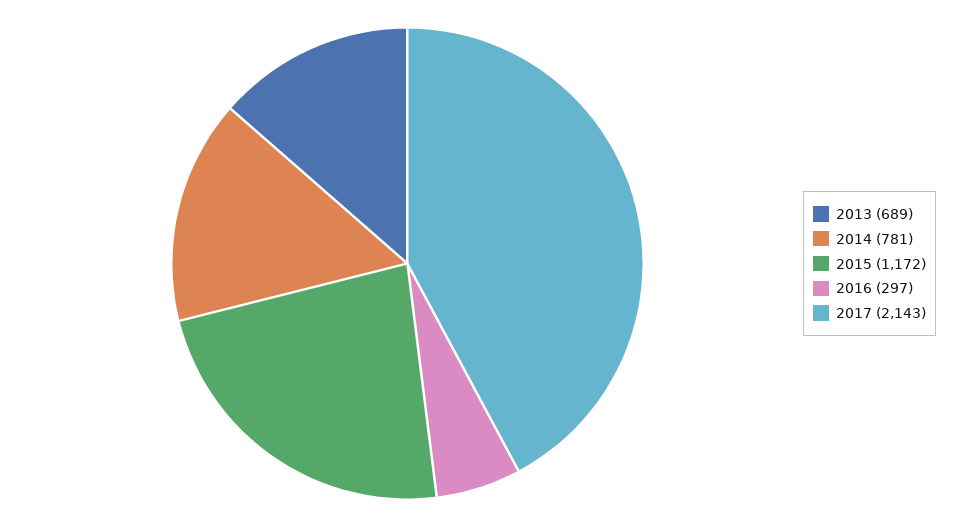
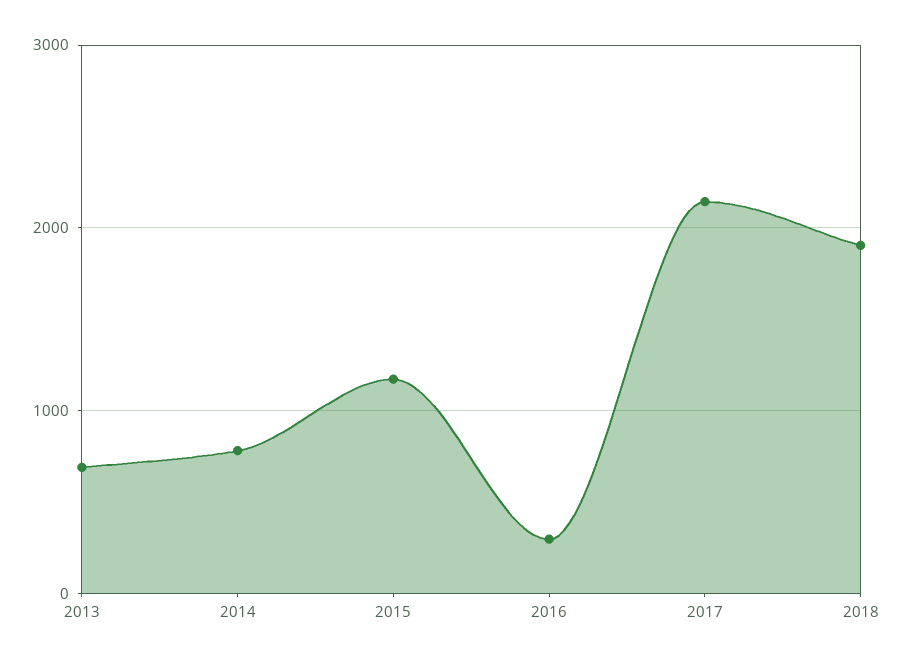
2018: none -> 1900

